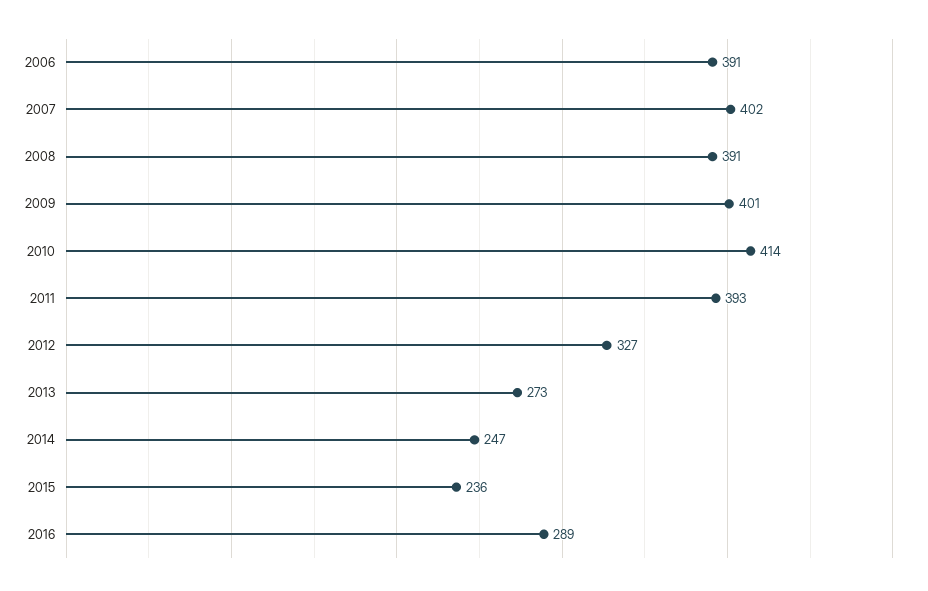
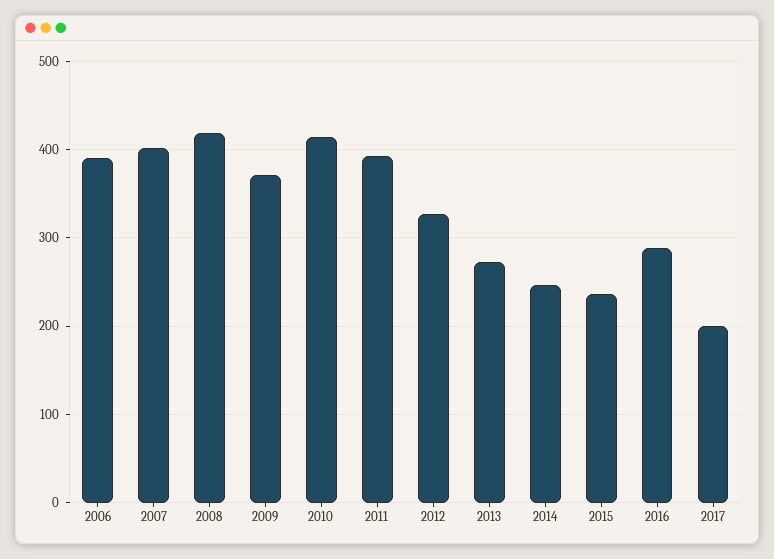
2008: 391 -> 420
2009: 401 -> 370
2017: none -> 200

